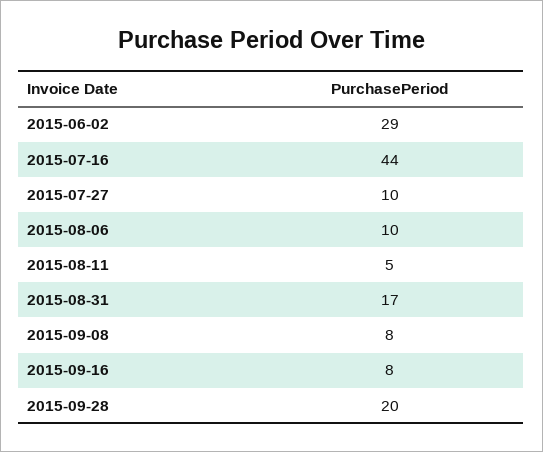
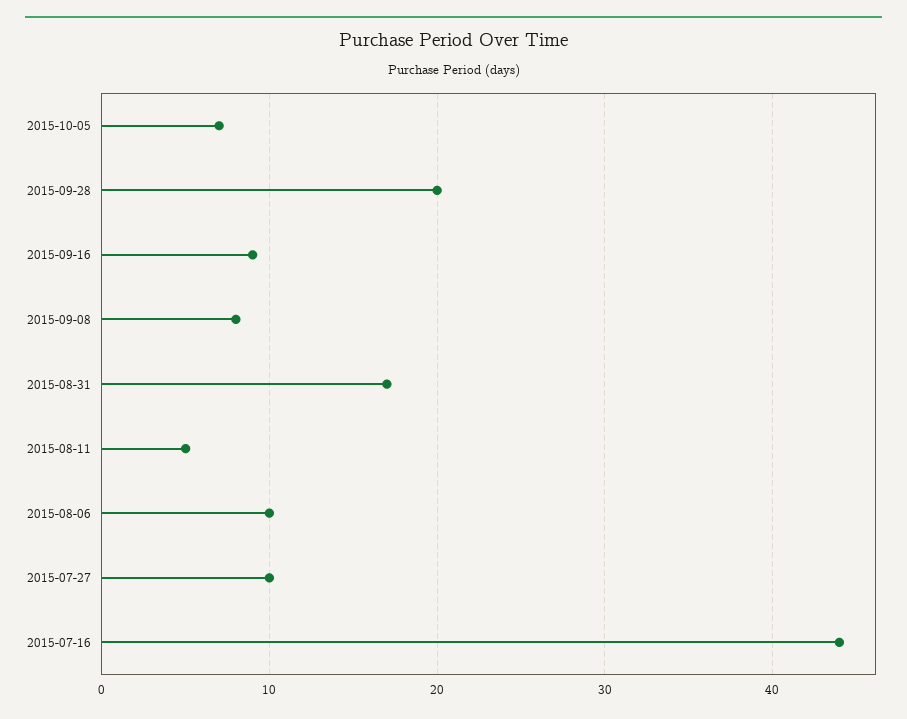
2015-06-02: 29 -> none
2015-09-16: 8 -> 9
2015-10-05: none -> 7

